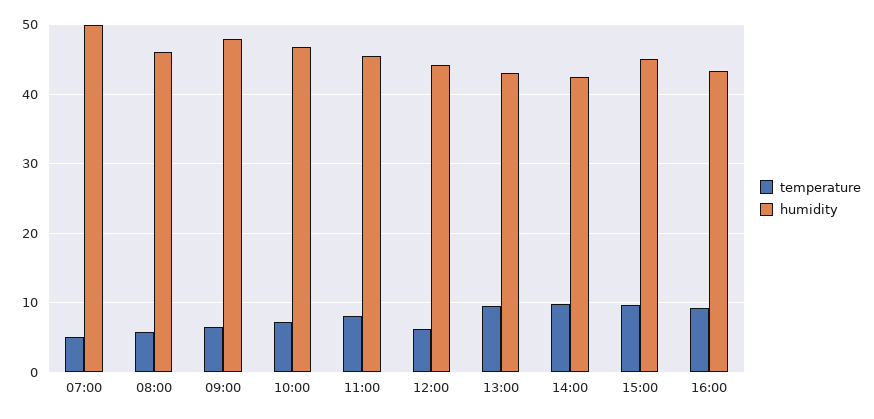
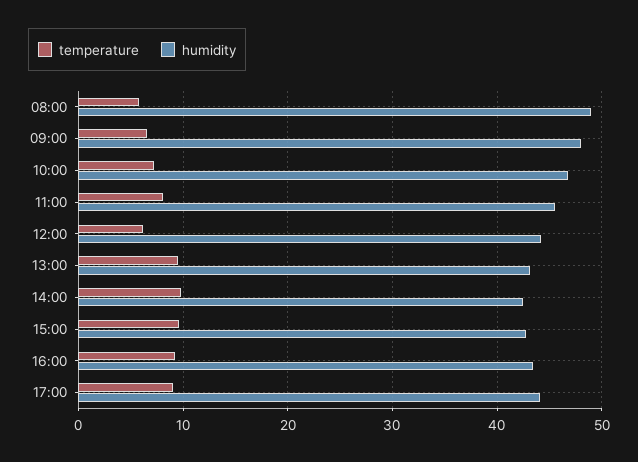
temperature, 07:00: 5 -> none
humidity, 07:00: 50 -> none
humidity, 08:00: 46 -> 49
humidity, 15:00: 45 -> 43
temperature, 17:00: none -> 9
humidity, 17:00: none -> 44

